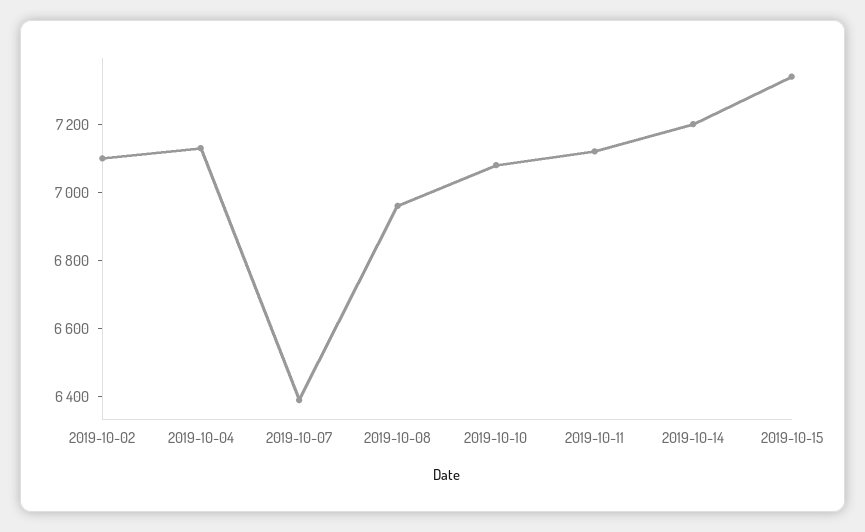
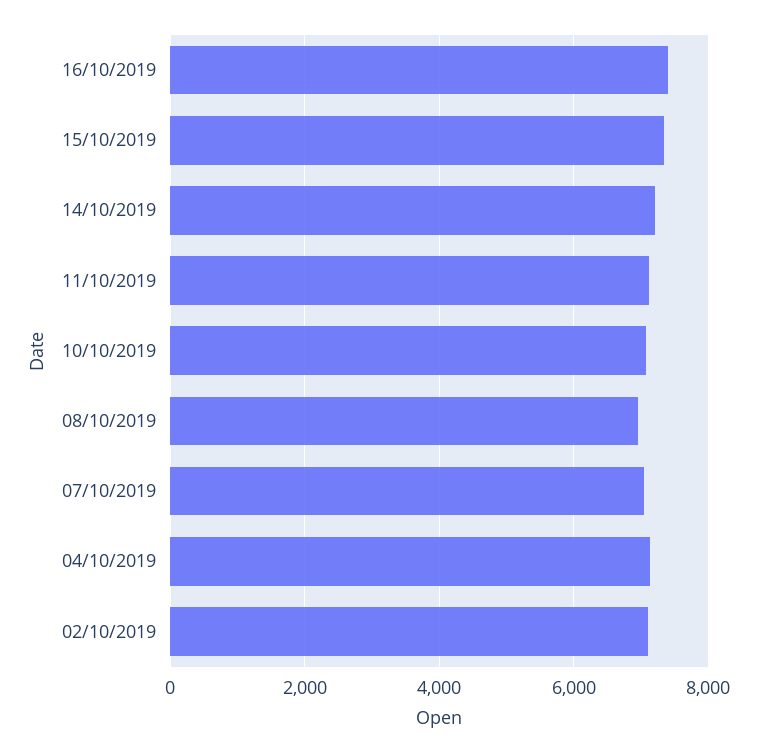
2019-10-07: 6400 -> 7000
16/10/2019: none -> 7400

